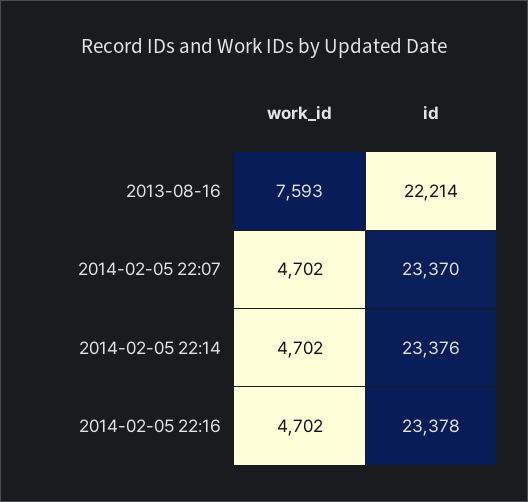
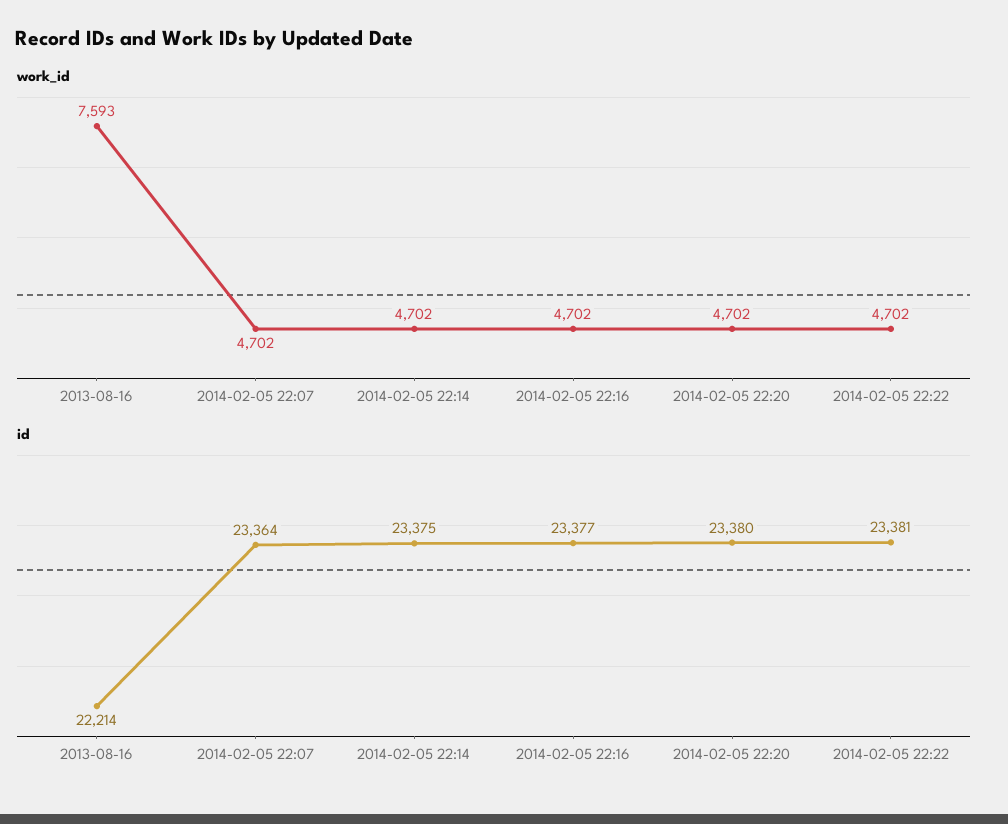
id, 2014-02-05 22:07: 23370 -> 23364
id, 2014-02-05 22:14: 23376 -> 23375
id, 2014-02-05 22:16: 23378 -> 23377
work_id, 2014-02-05 22:20: none -> 4702
work_id, 2014-02-05 22:22: none -> 4702
id, 2014-02-05 22:20: none -> 23380
id, 2014-02-05 22:22: none -> 23381

